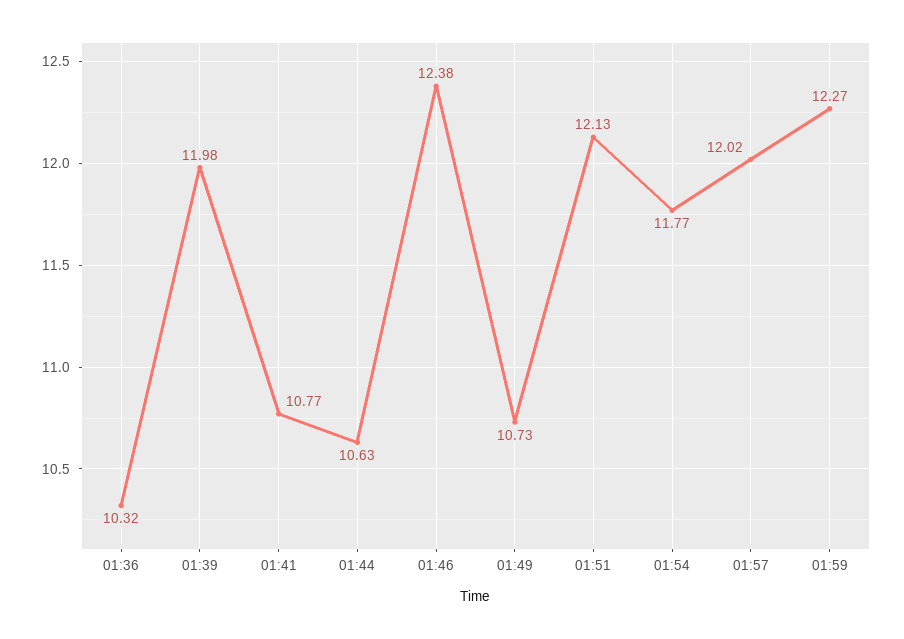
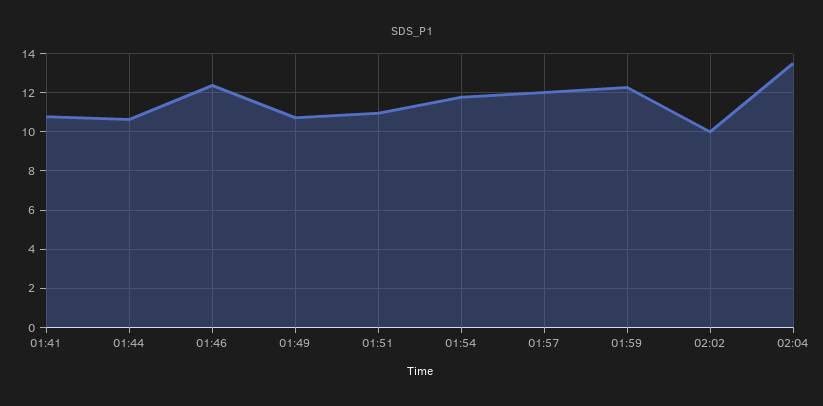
01:36: 10.32 -> none
01:39: 11.98 -> none
01:51: 12.13 -> 11
02:02: none -> 10
02:04: none -> 13.5

